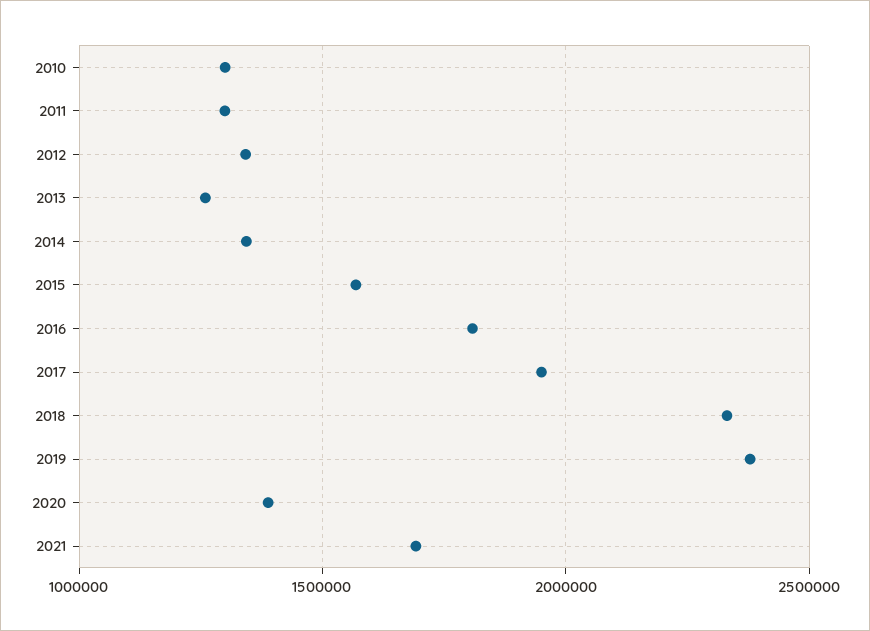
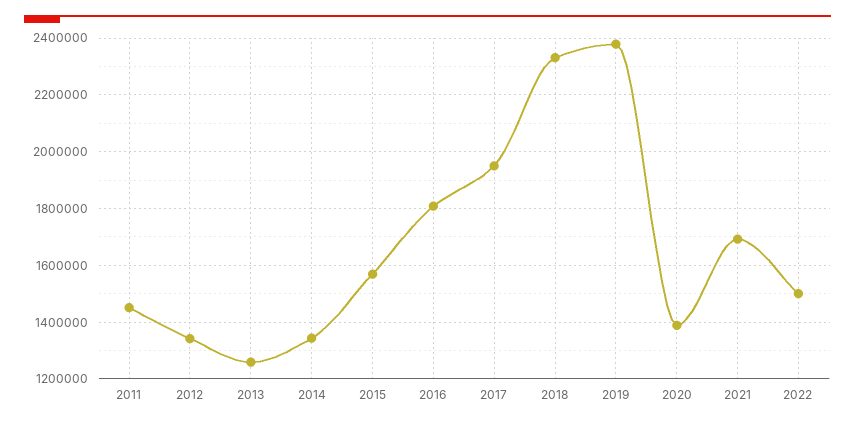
2010: 1300000 -> none
2011: 1300000 -> 1450000
2022: none -> 1500000

